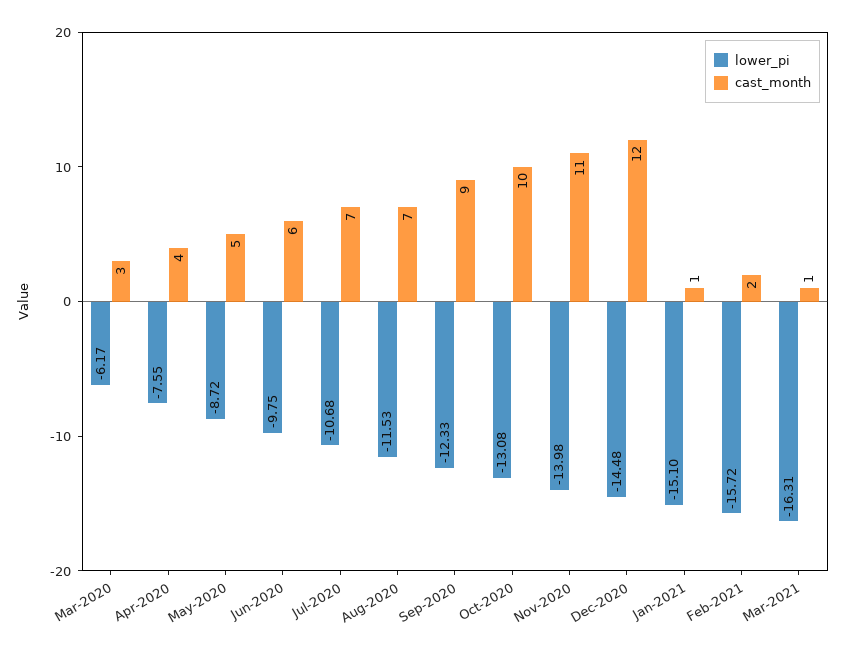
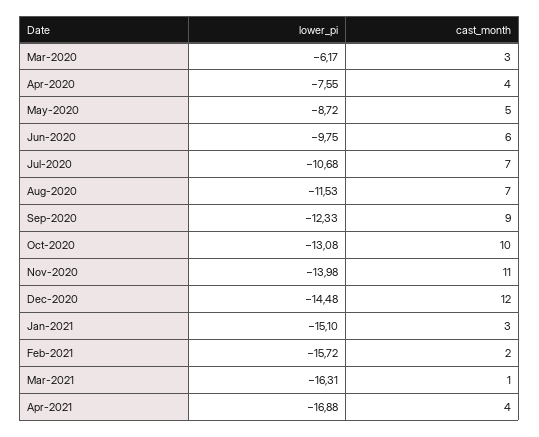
cast_month, Jan-2021: 1 -> 3
lower_pi, Apr-2021: none -> -16.88
cast_month, Apr-2021: none -> 4

